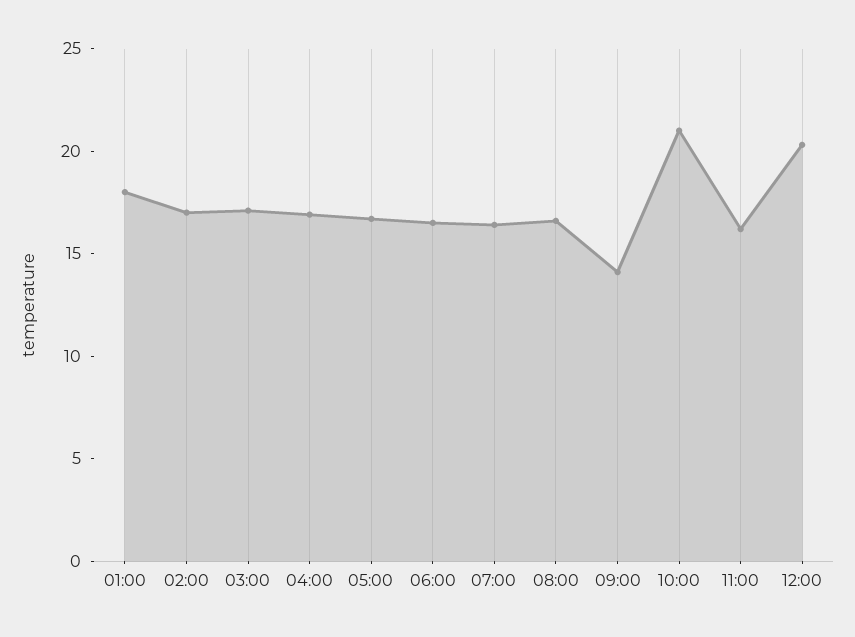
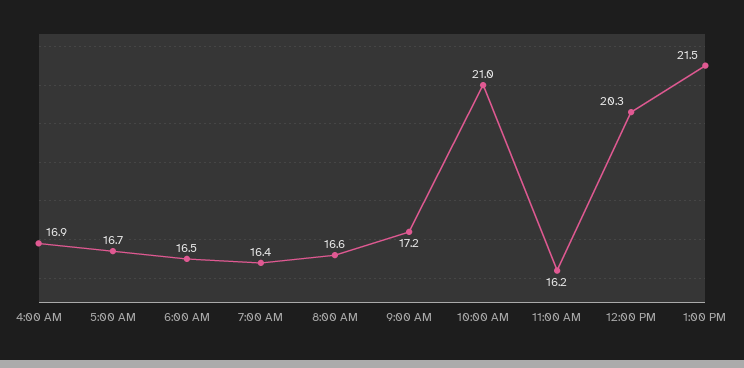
01:00: 18 -> none
02:00: 17 -> none
03:00: 17 -> none
09:00: 14 -> 17.2
1:00 PM: none -> 21.5

